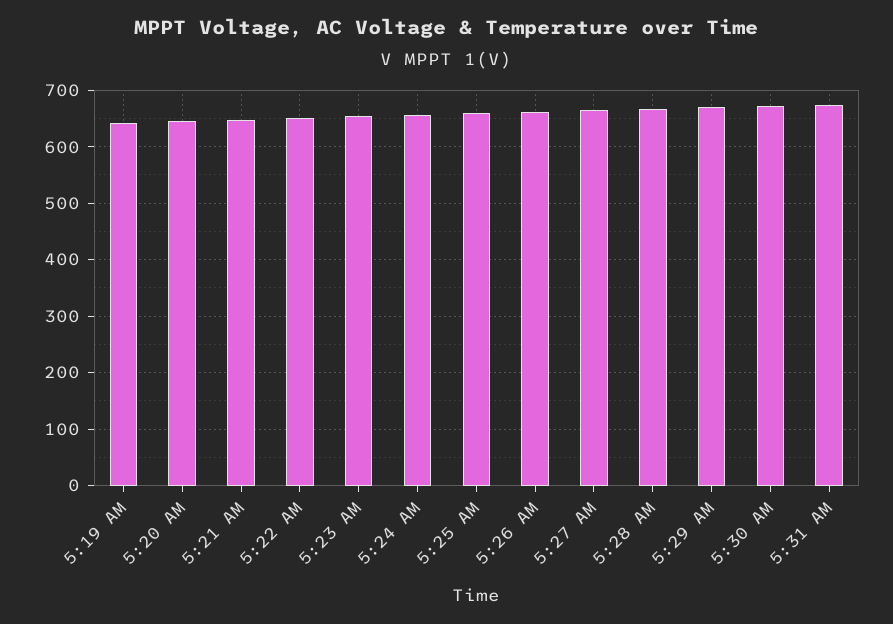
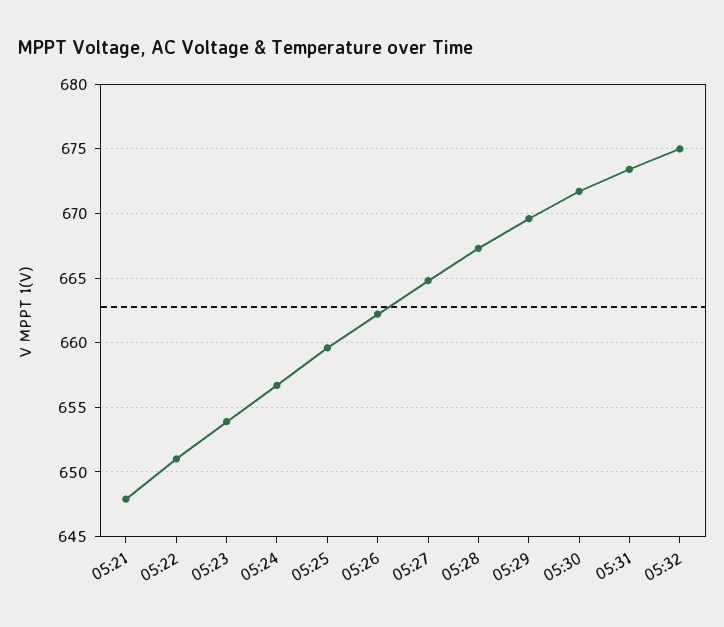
5:19 AM: 640 -> none
5:20 AM: 640 -> none
05:32: none -> 675

